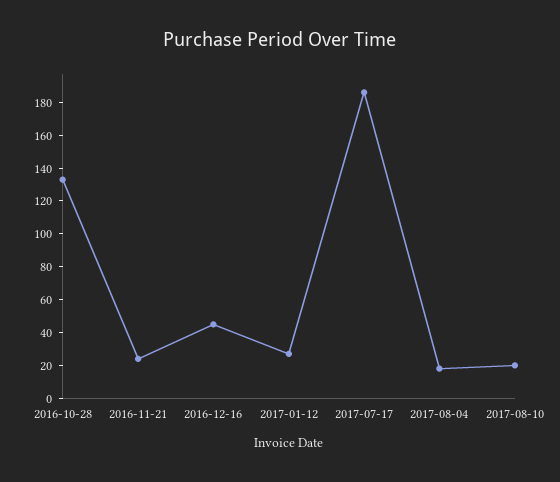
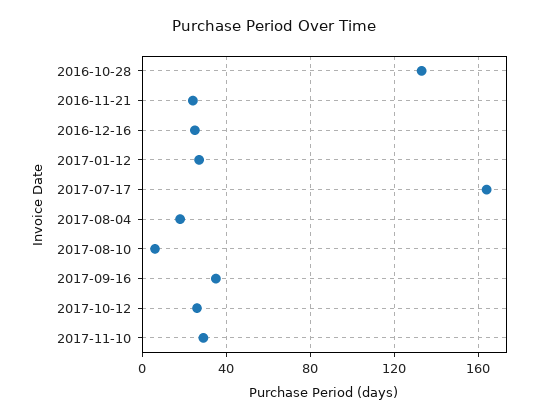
2016-12-16: 45 -> 25
2017-07-17: 185 -> 165
2017-08-10: 20 -> 5
2017-09-16: none -> 35
2017-10-12: none -> 25
2017-11-10: none -> 30

